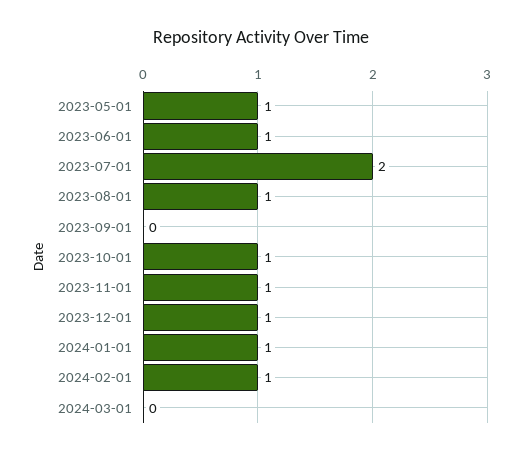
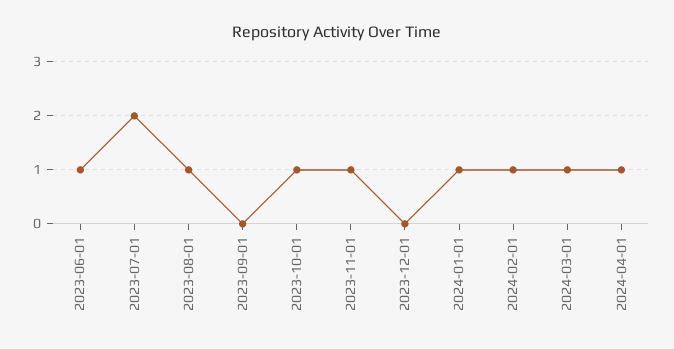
2023-05-01: 1 -> none
2023-12-01: 1 -> 0
2024-03-01: 0 -> 1
2024-04-01: none -> 1

